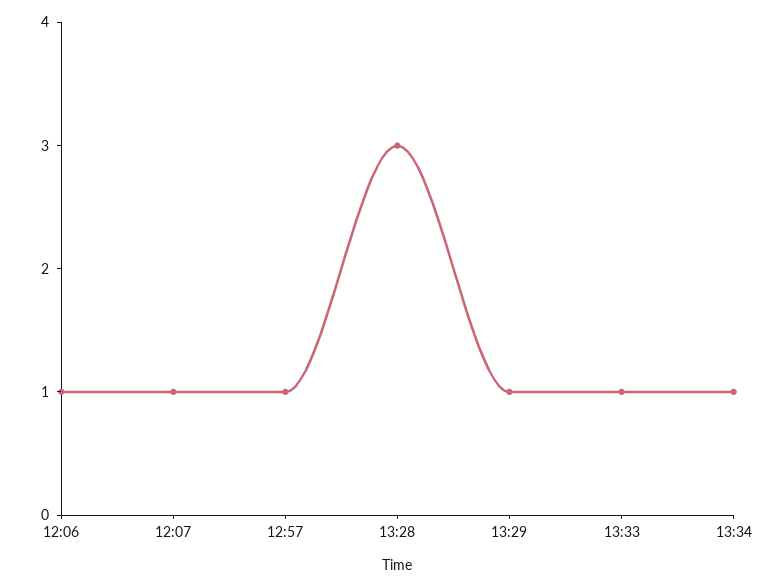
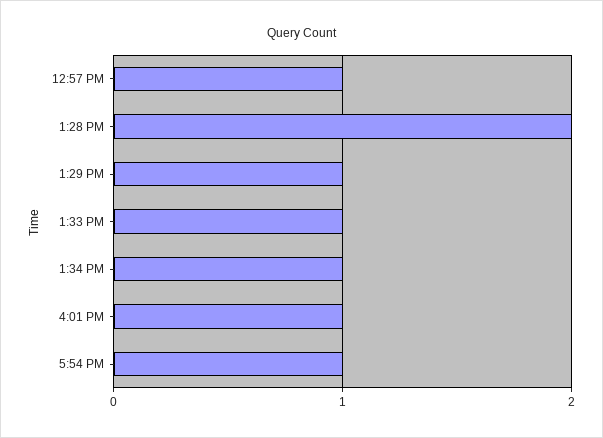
12:06: 1 -> none
12:07: 1 -> none
13:28: 3 -> 2
4:01 PM: none -> 1
5:54 PM: none -> 1

